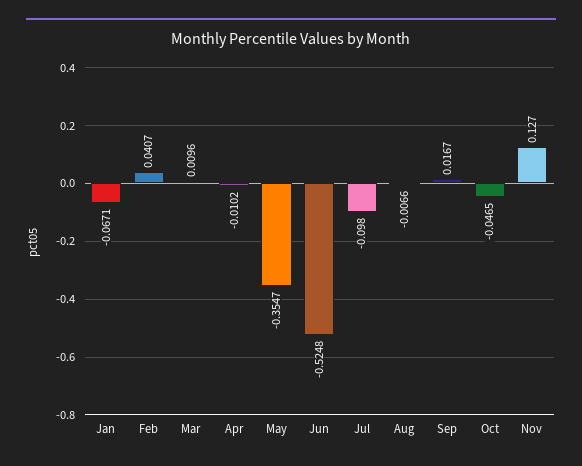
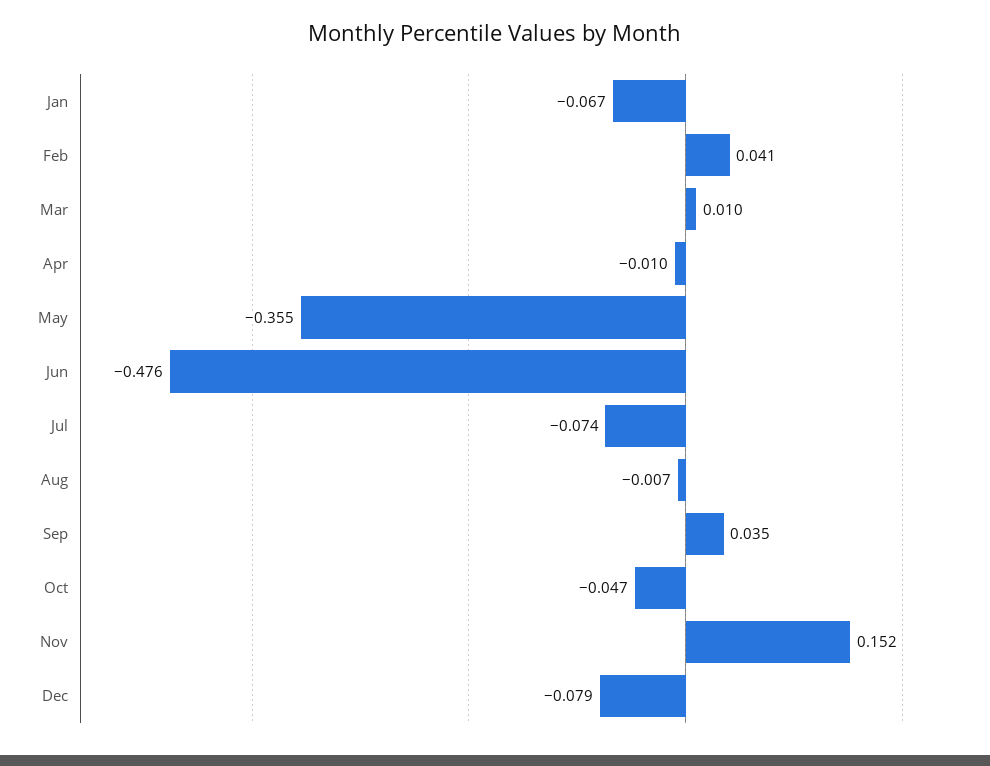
Jun: -0.5248 -> -0.476
Jul: -0.098 -> -0.074
Sep: 0.0167 -> 0.035
Nov: 0.127 -> 0.152
Dec: none -> -0.079

